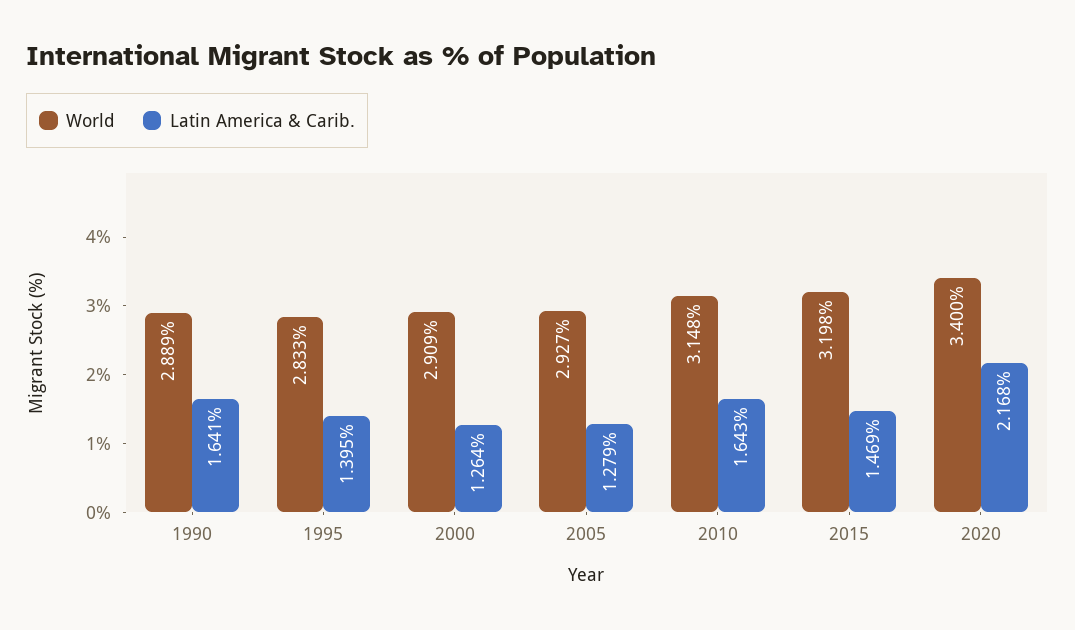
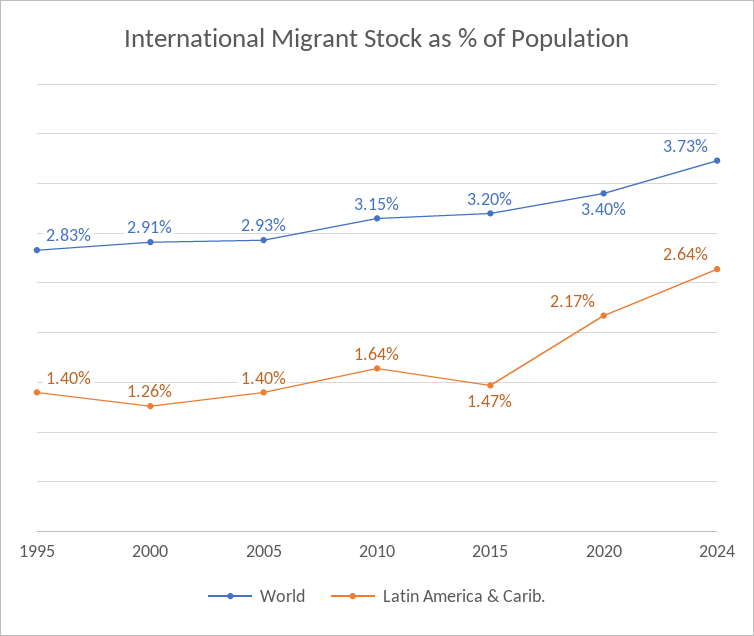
World, 1990: 2.889 -> none
Latin America & Carib., 1990: 1.641 -> none
Latin America & Carib., 2005: 1.279 -> 1.4
World, 2024: none -> 3.73
Latin America & Carib., 2024: none -> 2.64

